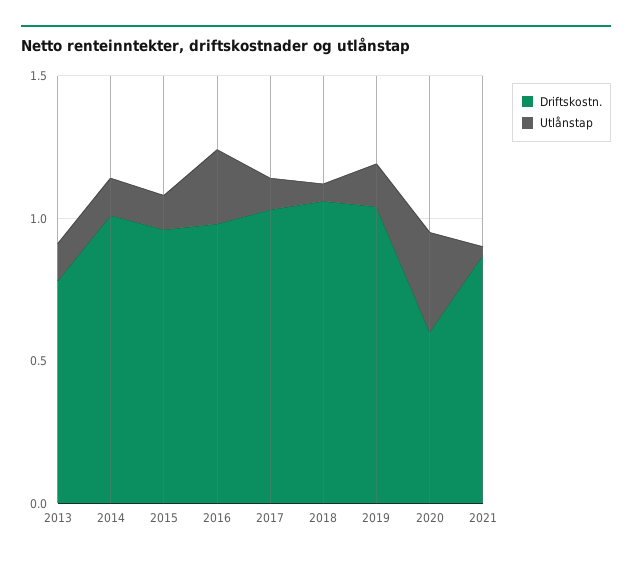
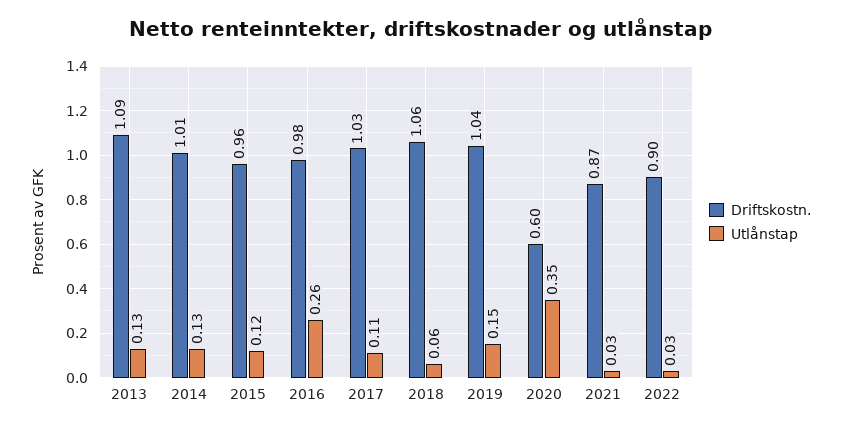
Driftskostn., 2013: 0.8 -> 1.09
Driftskostn., 2022: none -> 0.9
Utlånstap, 2022: none -> 0.03

